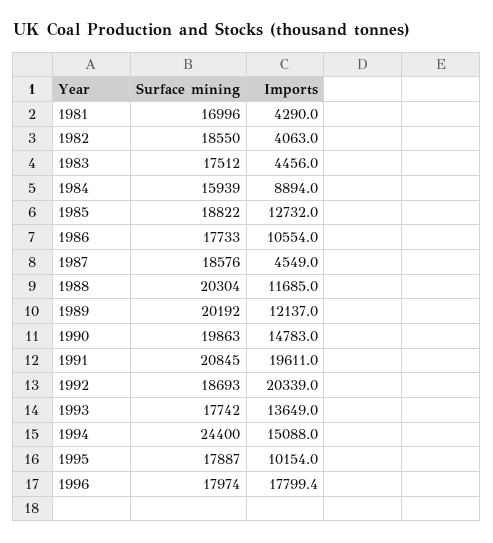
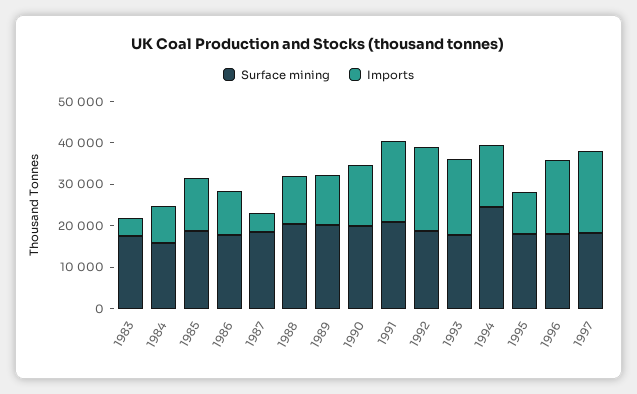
Surface mining, 1981: 16996 -> none
Imports, 1981: 4290 -> none
Surface mining, 1982: 18550 -> none
Imports, 1982: 4063 -> none
Imports, 1993: 13649 -> 18000
Surface mining, 1997: none -> 18000
Imports, 1997: none -> 20000

